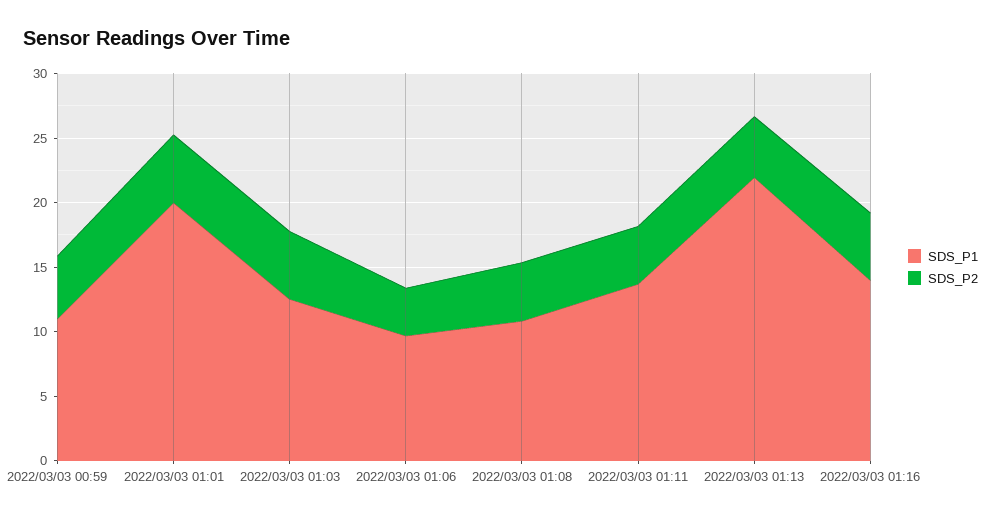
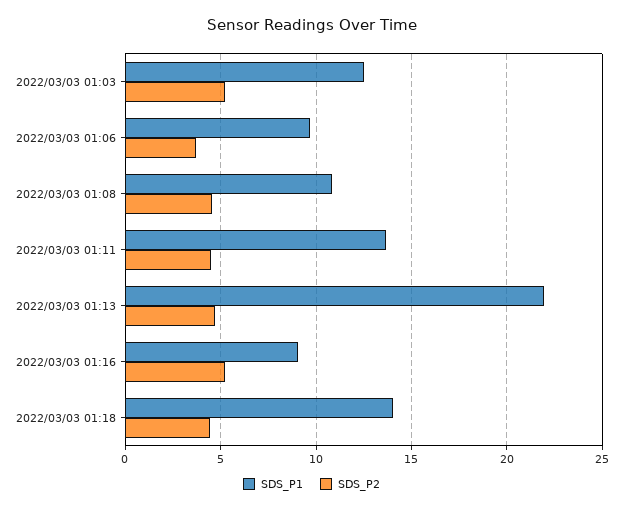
SDS_P1, 2022/03/03 00:59: 11 -> none
SDS_P2, 2022/03/03 00:59: 5 -> none
SDS_P1, 2022/03/03 01:01: 20 -> none
SDS_P2, 2022/03/03 01:01: 5 -> none
SDS_P1, 2022/03/03 01:16: 14 -> 9
SDS_P1, 2022/03/03 01:18: none -> 14
SDS_P2, 2022/03/03 01:18: none -> 4.5

